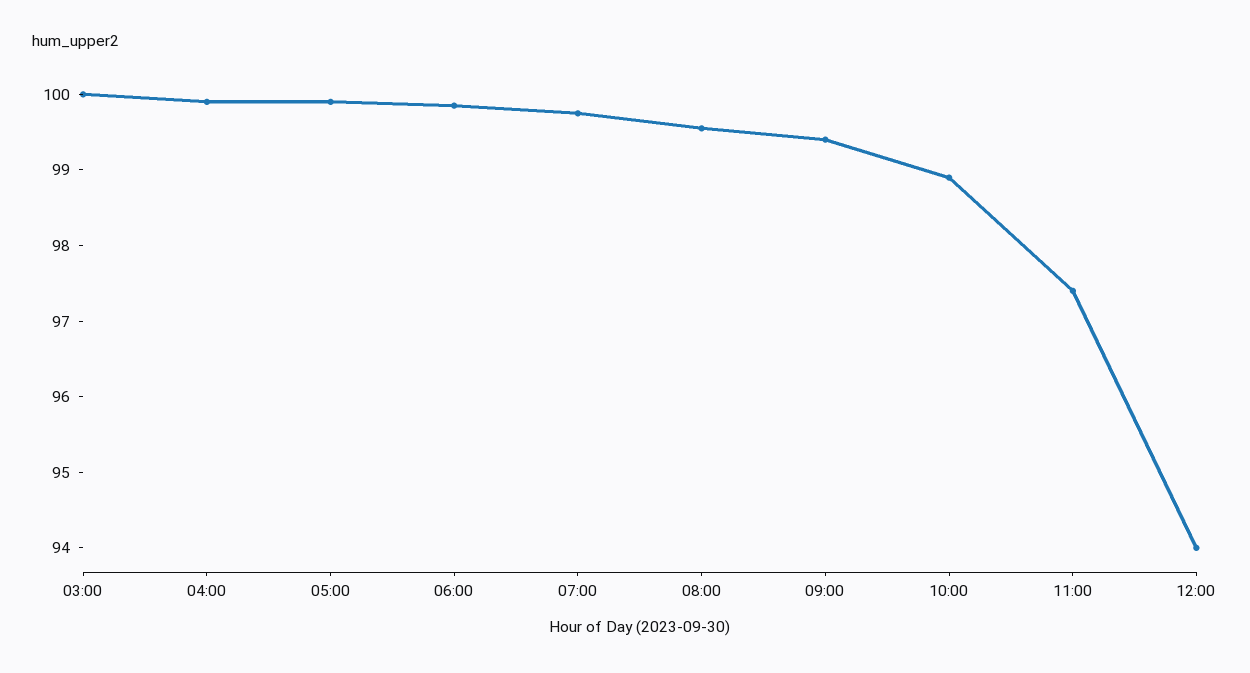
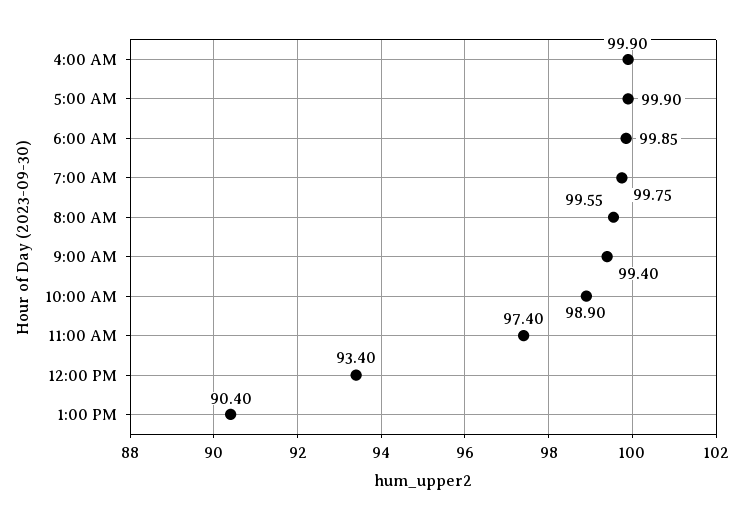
03:00: 100 -> none
12:00: 94 -> 93.4
1:00 PM: none -> 90.4

